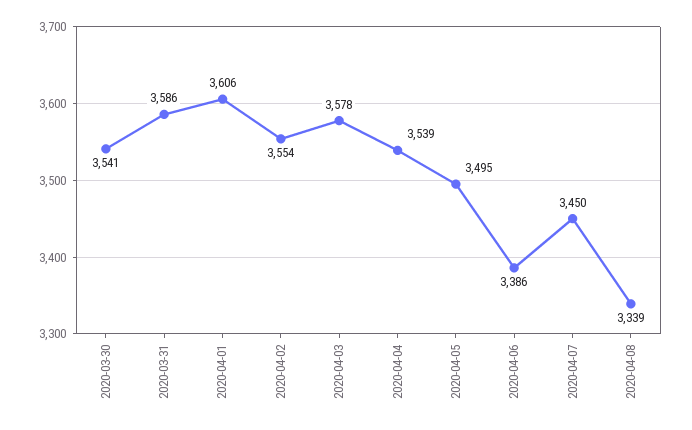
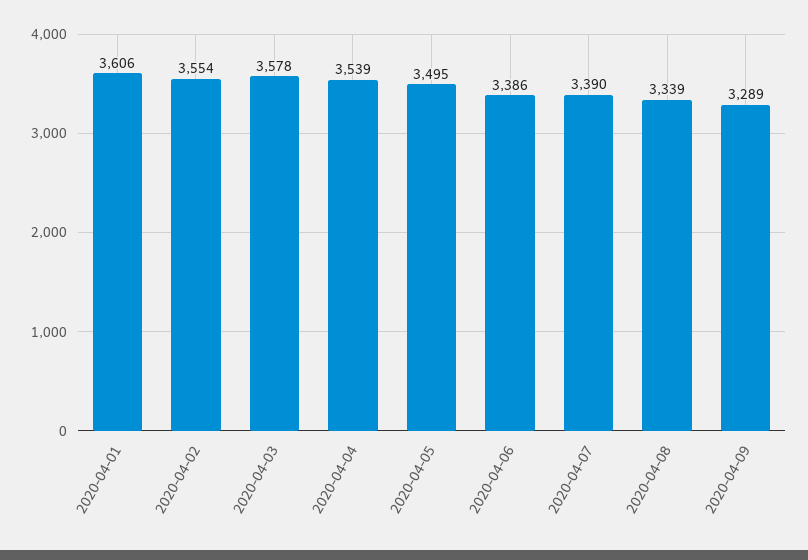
2020-03-30: 3541 -> none
2020-03-31: 3586 -> none
2020-04-07: 3450 -> 3390
2020-04-09: none -> 3289

